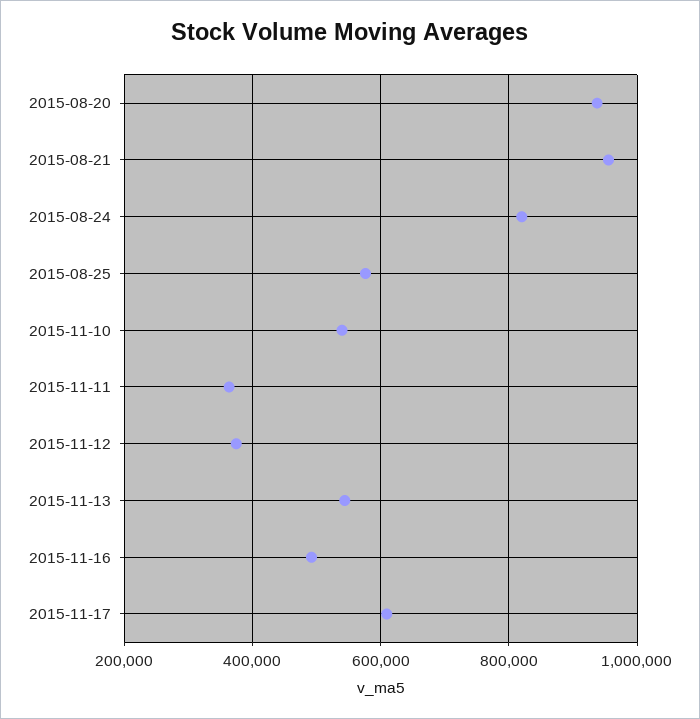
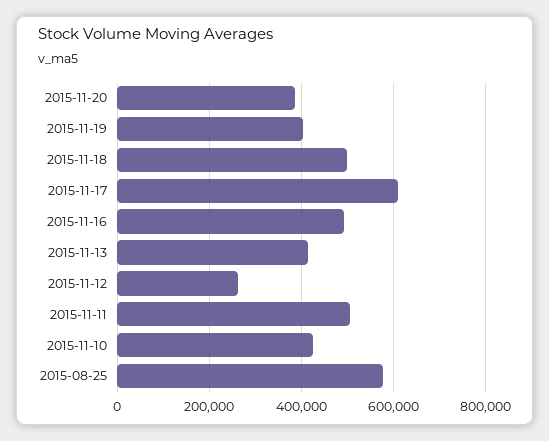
2015-08-20: 940000 -> none
2015-08-21: 960000 -> none
2015-08-24: 820000 -> none
2015-11-10: 540000 -> 420000
2015-11-11: 360000 -> 500000
2015-11-12: 380000 -> 260000
2015-11-13: 540000 -> 420000
2015-11-20: none -> 380000
2015-11-19: none -> 400000
2015-11-18: none -> 500000

